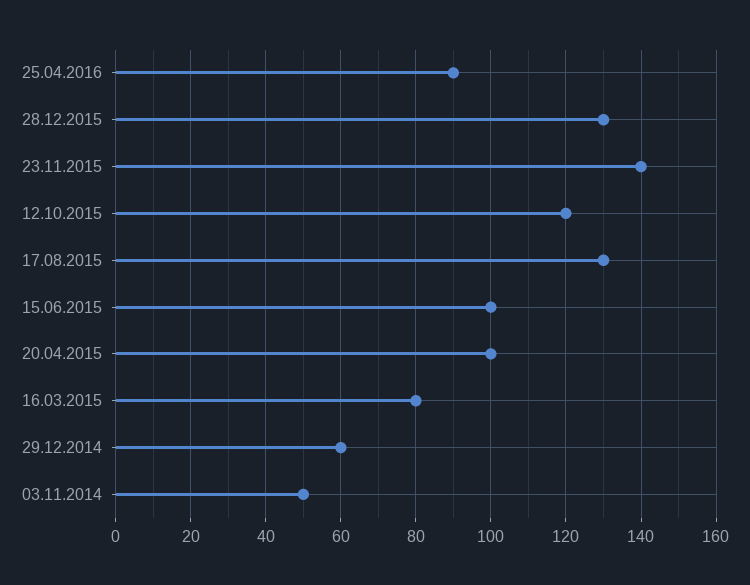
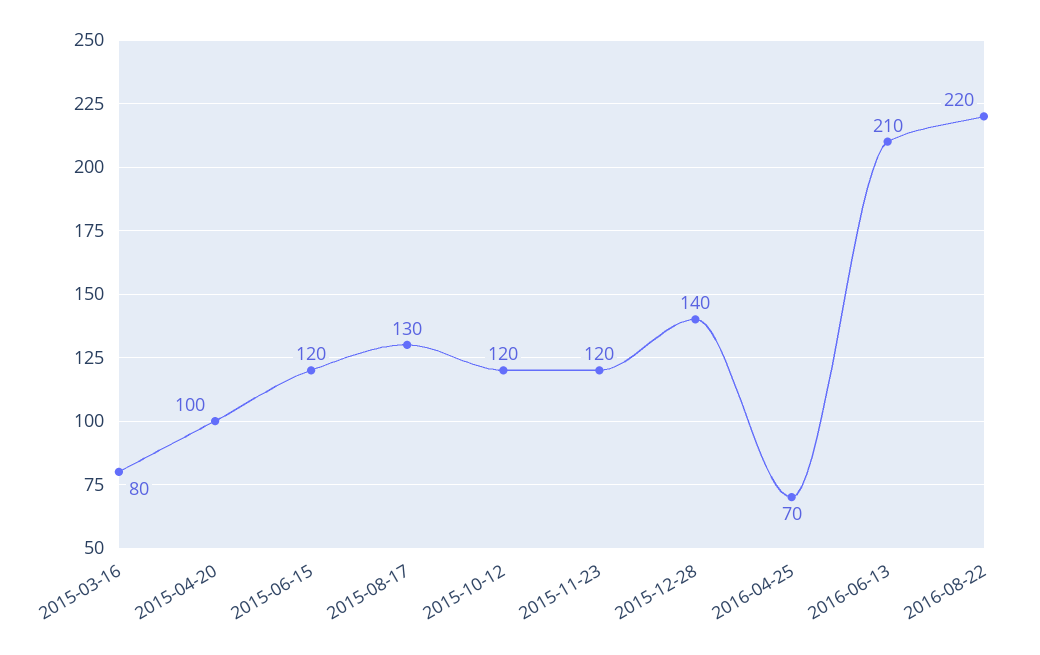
25.04.2016: 90 -> 70
28.12.2015: 130 -> 140
23.11.2015: 140 -> 120
15.06.2015: 100 -> 120
29.12.2014: 60 -> none
03.11.2014: 50 -> none
2016-06-13: none -> 210
2016-08-22: none -> 220

